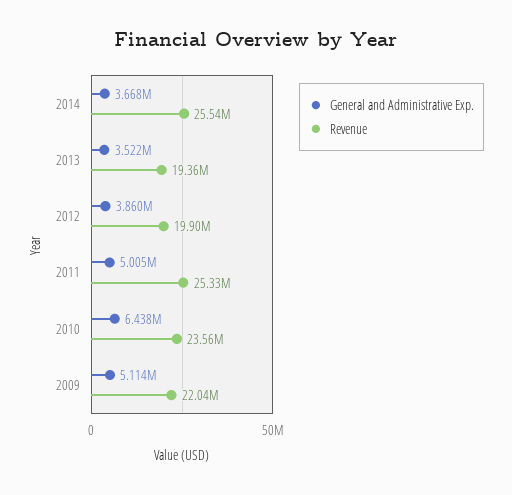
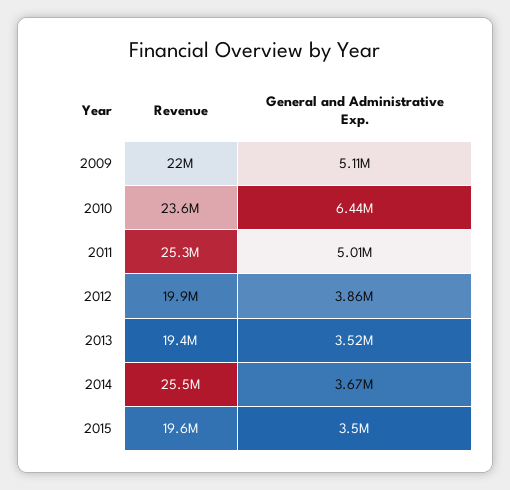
Revenue, 2015: none -> 19600000
General and Administrative Exp., 2015: none -> 3500000

